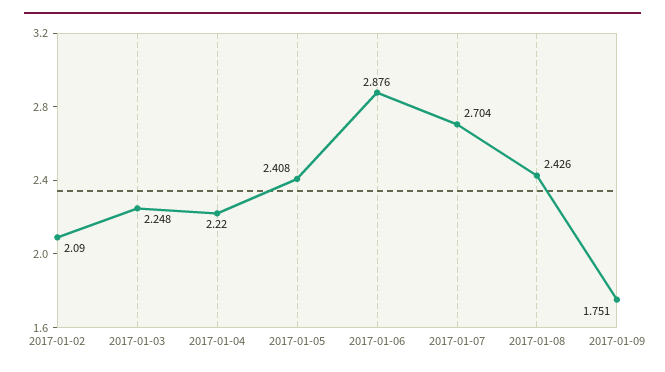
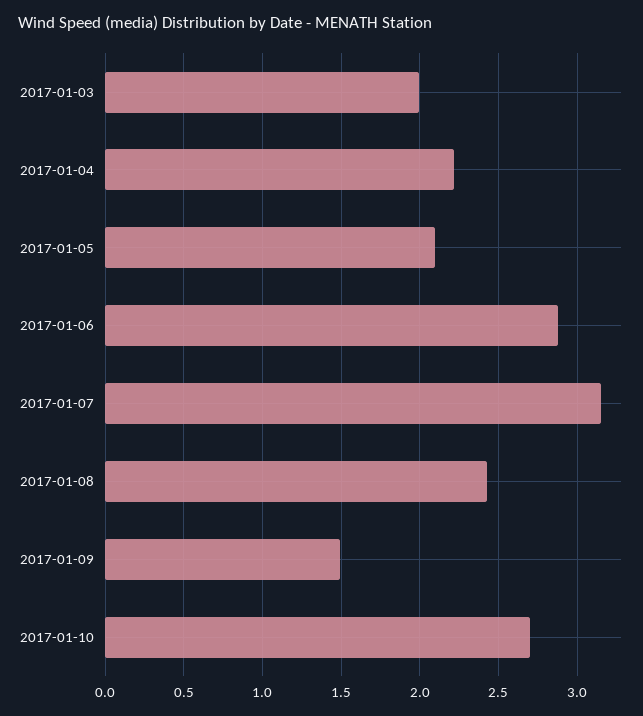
2017-01-02: 2.09 -> none
2017-01-03: 2.248 -> 2
2017-01-05: 2.408 -> 2.1
2017-01-07: 2.704 -> 3.15
2017-01-09: 1.751 -> 1.5
2017-01-10: none -> 2.7

